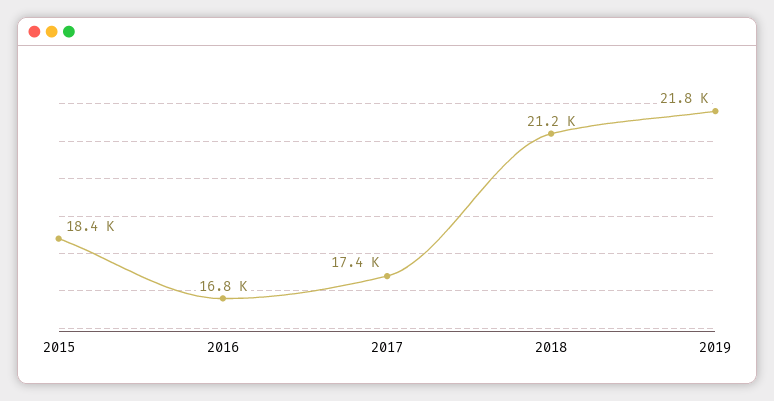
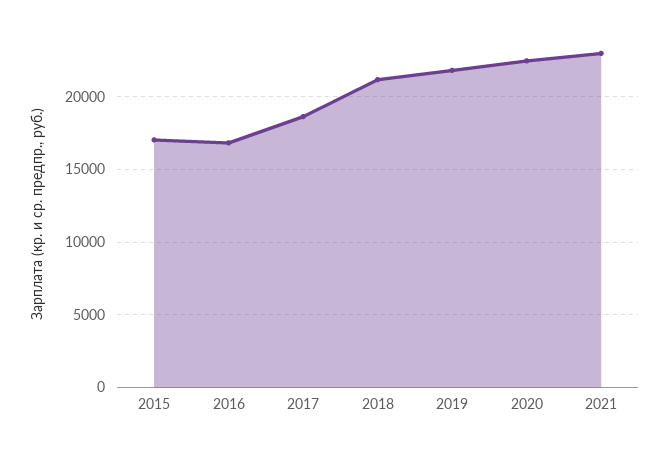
2015: 18400 -> 17000
2017: 17400 -> 18500
2020: none -> 22500
2021: none -> 23000

